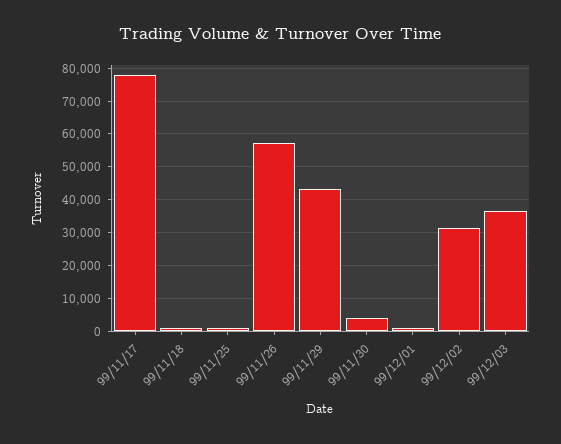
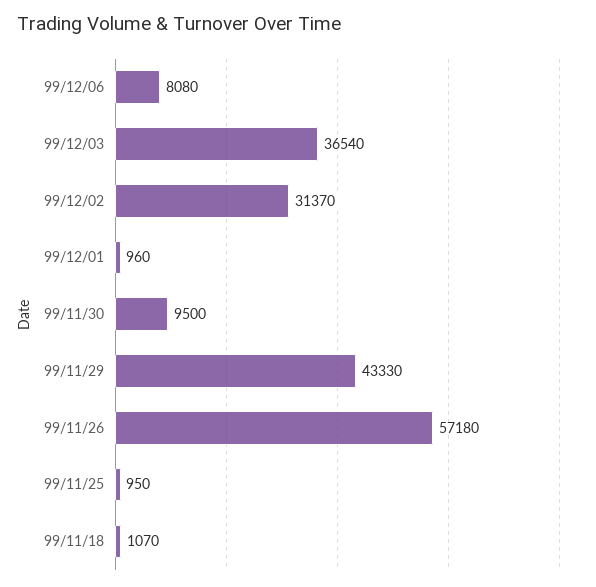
99/11/17: 78000 -> none
99/11/30: 4000 -> 9500
99/12/06: none -> 8080

